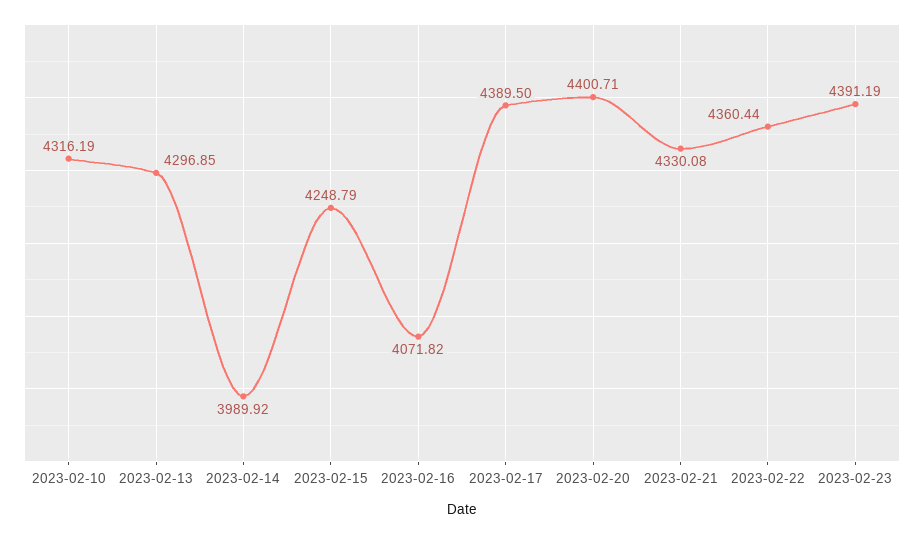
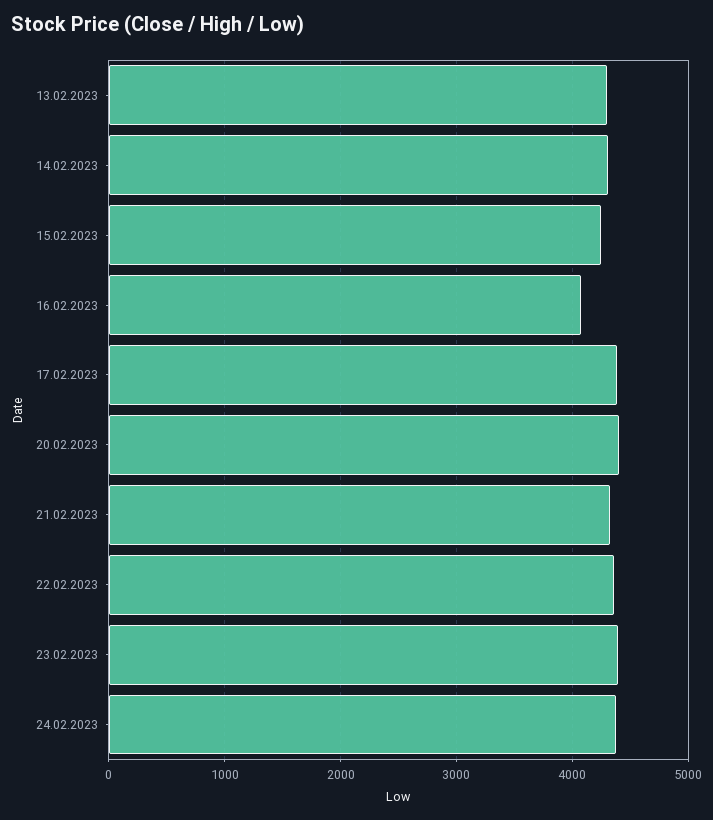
2023-02-10: 4316.19 -> none
2023-02-14: 3989.92 -> 4300
24.02.2023: none -> 4400

